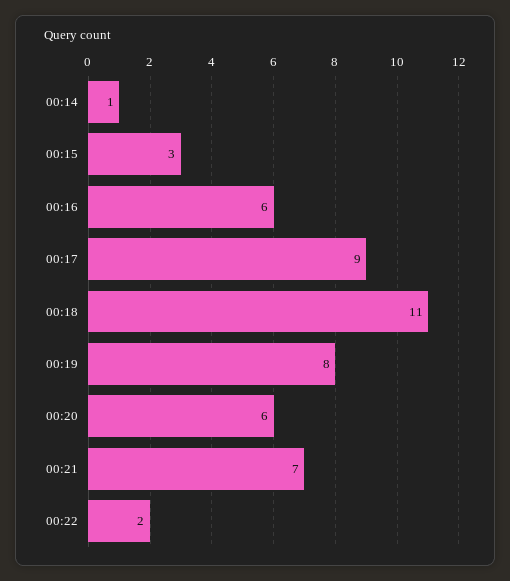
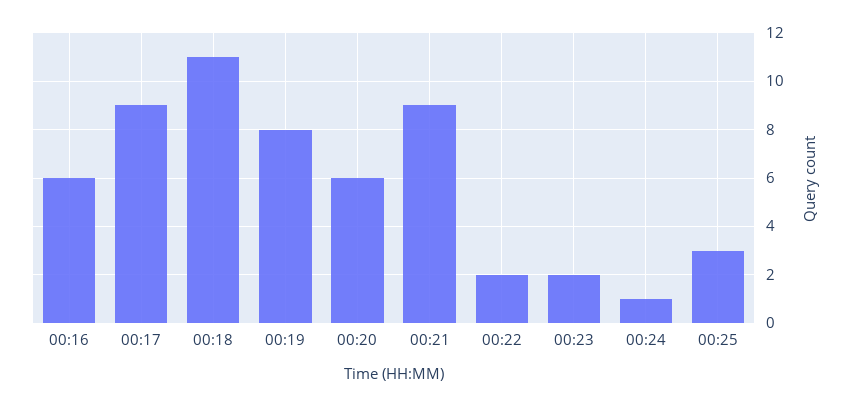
00:14: 1 -> none
00:15: 3 -> none
00:21: 7 -> 9
00:23: none -> 2
00:24: none -> 1
00:25: none -> 3

